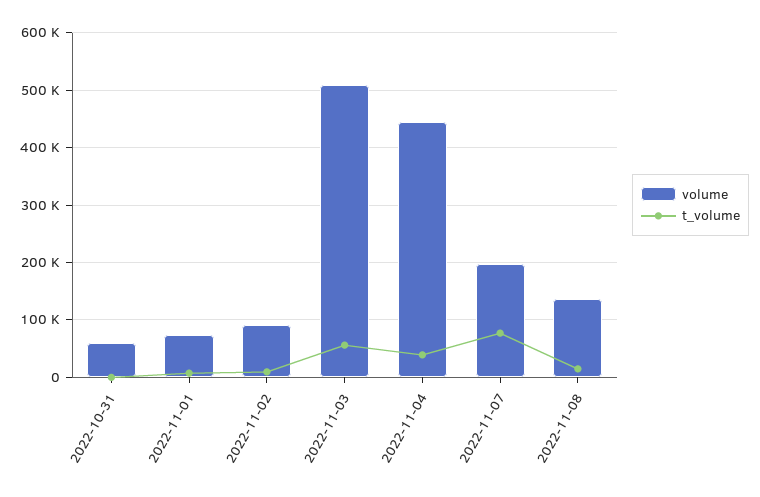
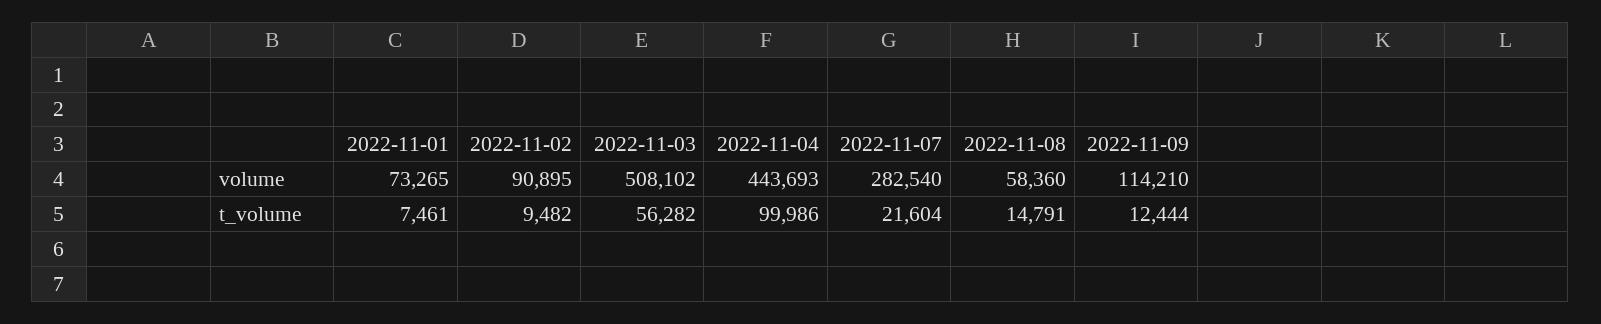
volume, 2022-10-31: 60000 -> none
t_volume, 2022-10-31: 0 -> none
t_volume, 2022-11-04: 40000 -> 99986
volume, 2022-11-07: 200000 -> 282540
t_volume, 2022-11-07: 80000 -> 21604
volume, 2022-11-08: 140000 -> 58360
volume, 2022-11-09: none -> 114210
t_volume, 2022-11-09: none -> 12444

